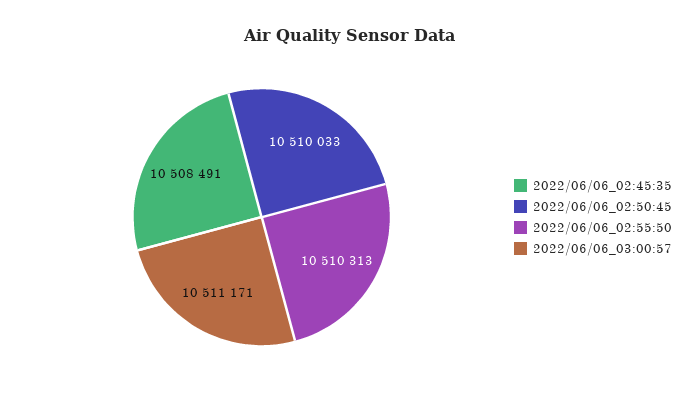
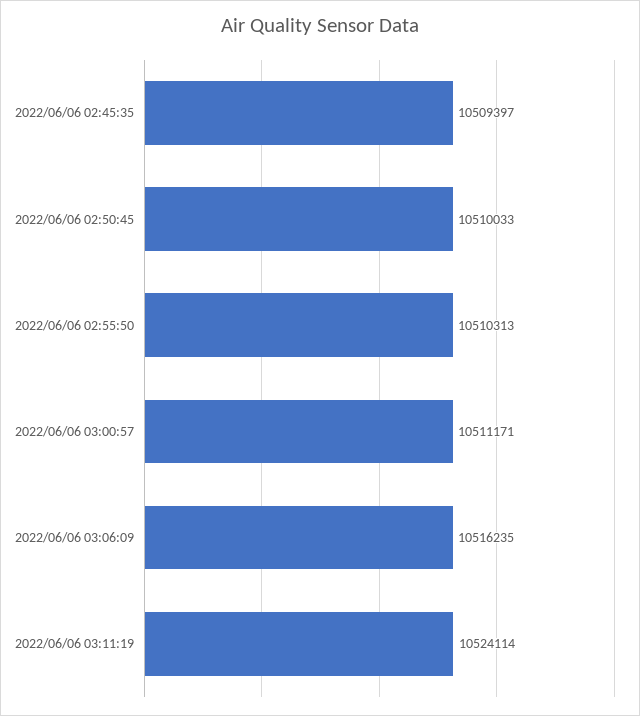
2022/06/06_02:45:35: 10508491 -> 10509397
2022/06/06 03:06:09: none -> 10516235
2022/06/06 03:11:19: none -> 10524114

